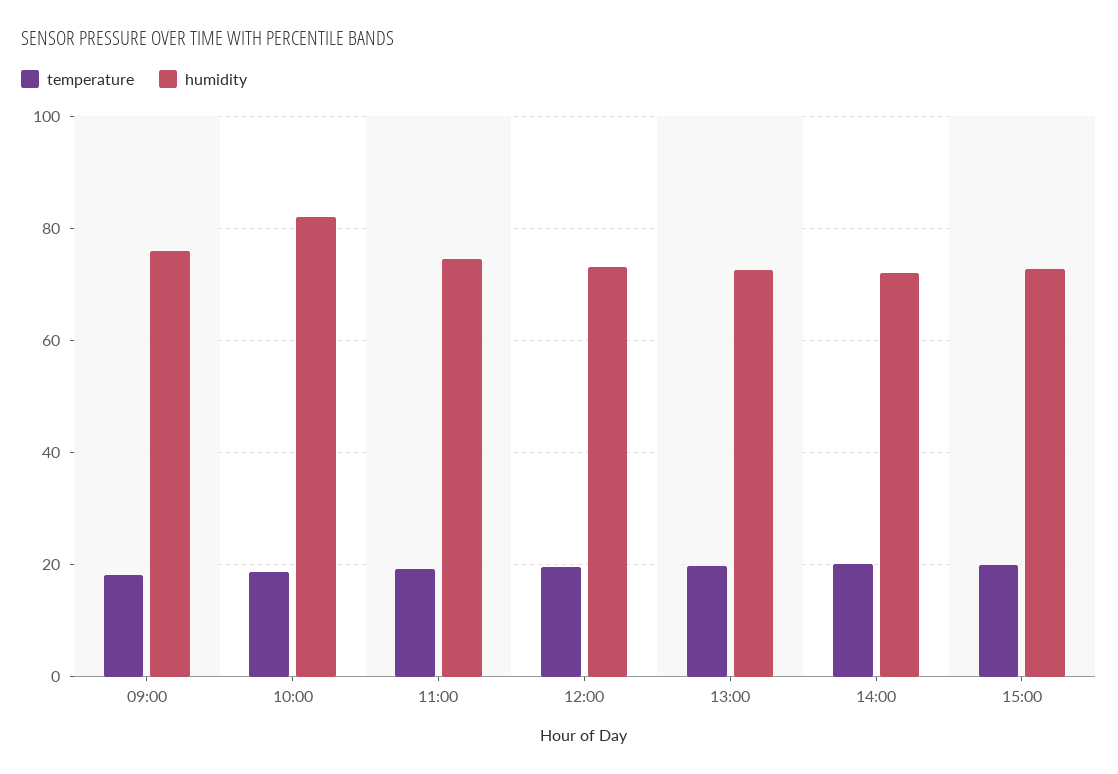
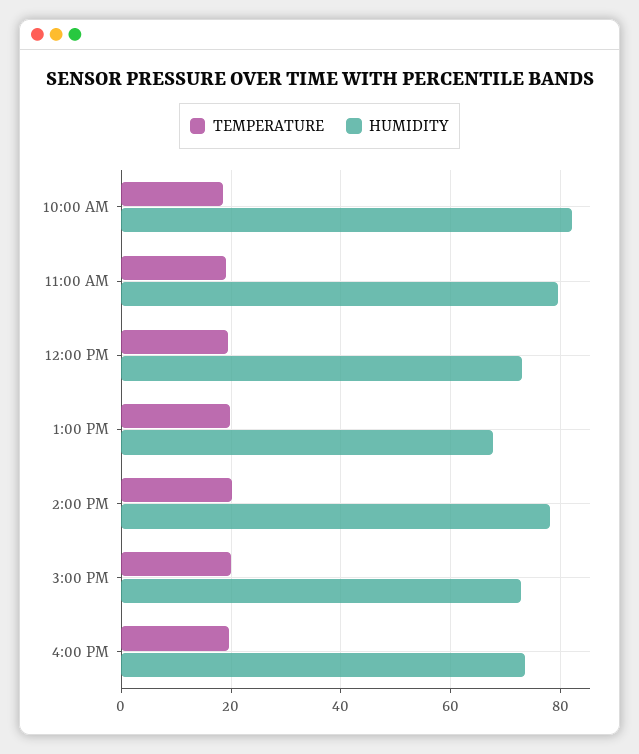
temperature, 09:00: 18 -> none
humidity, 09:00: 76 -> none
humidity, 11:00: 74 -> 80
humidity, 13:00: 72 -> 68
humidity, 14:00: 72 -> 78
temperature, 4:00 PM: none -> 20
humidity, 4:00 PM: none -> 74

